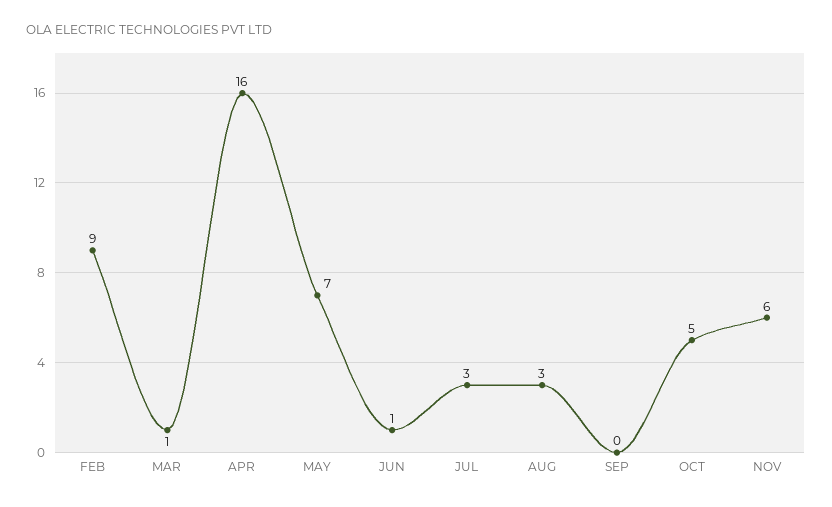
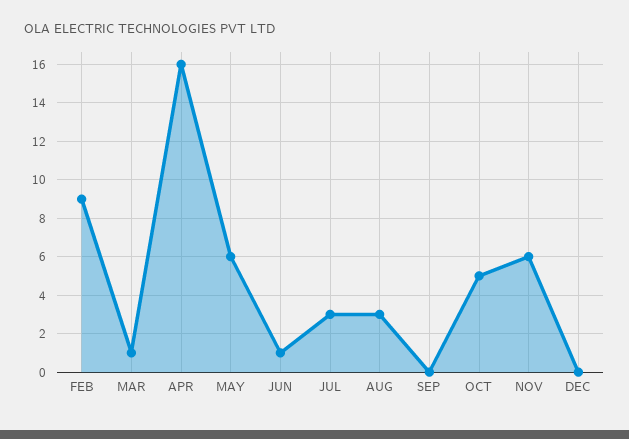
MAY: 7 -> 6
DEC: none -> 0

